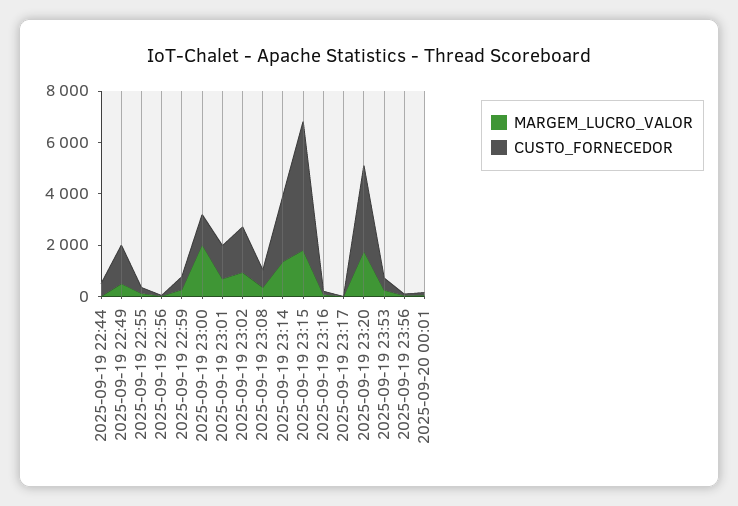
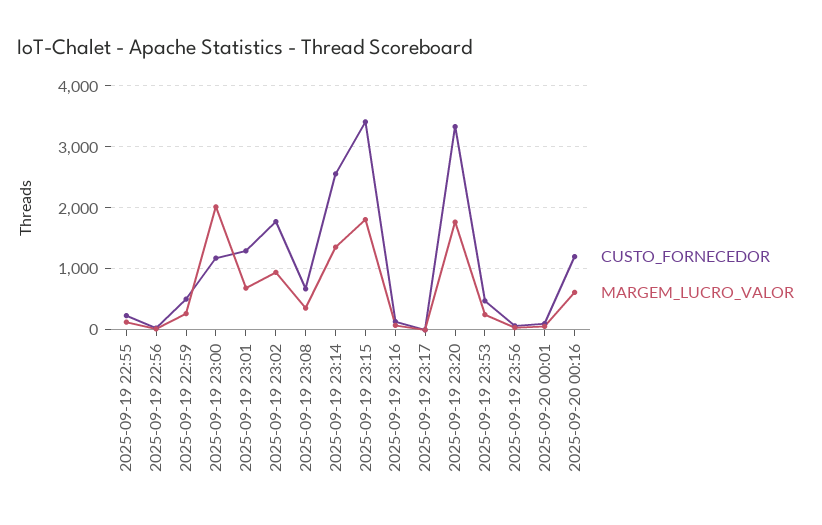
MARGEM_LUCRO_VALOR, 2025-09-19 22:44: 0 -> none
CUSTO_FORNECEDOR, 2025-09-19 22:44: 500 -> none
MARGEM_LUCRO_VALOR, 2025-09-19 22:49: 500 -> none
CUSTO_FORNECEDOR, 2025-09-19 22:49: 1500 -> none
CUSTO_FORNECEDOR, 2025-09-19 23:15: 5000 -> 3400
CUSTO_FORNECEDOR, 2025-09-20 00:16: none -> 1200
MARGEM_LUCRO_VALOR, 2025-09-20 00:16: none -> 600

